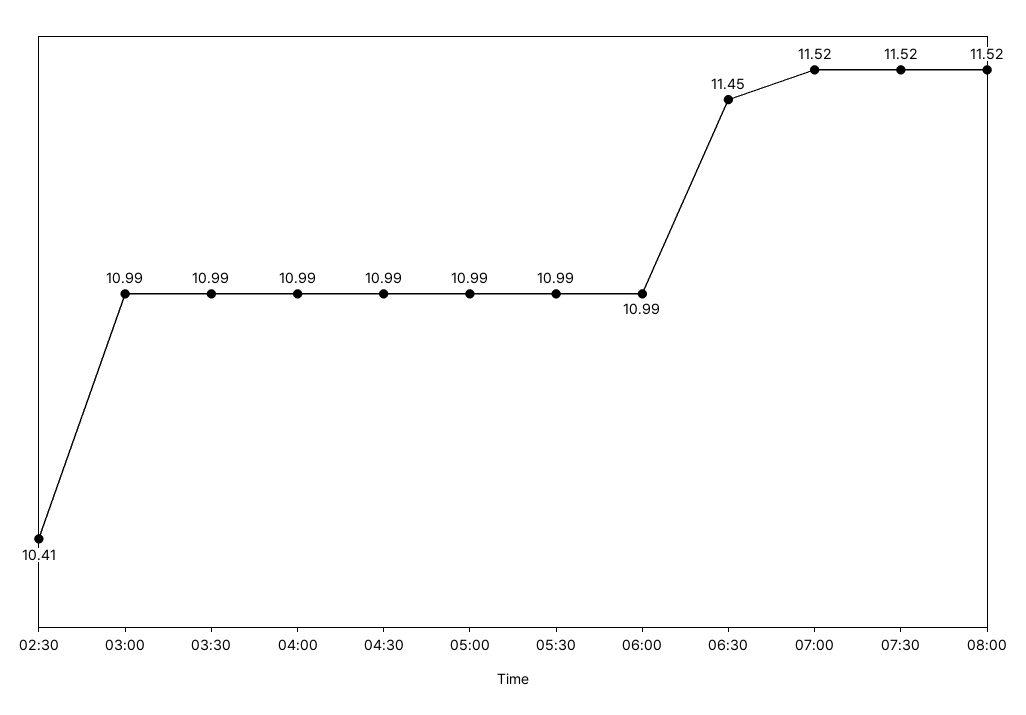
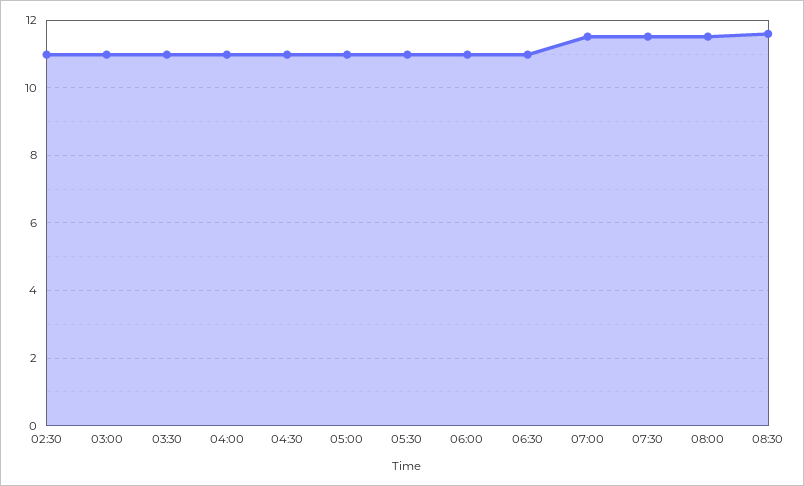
02:30: 10.41 -> 11
06:30: 11.45 -> 11
08:30: none -> 11.6

